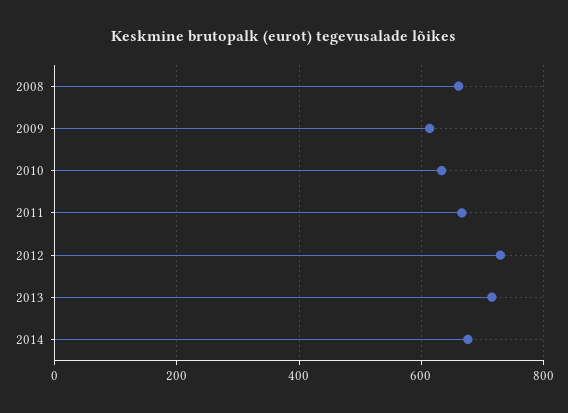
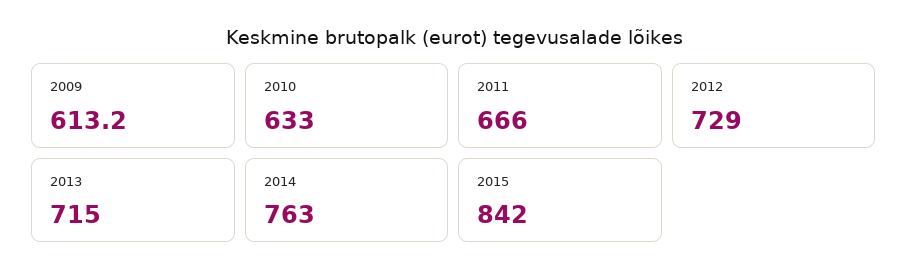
2008: 660 -> none
2014: 680 -> 763
2015: none -> 842

